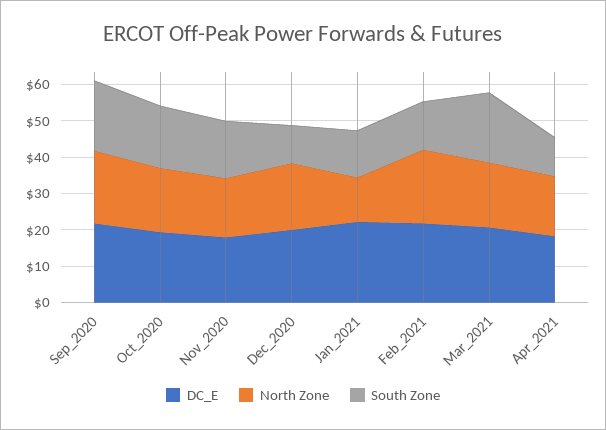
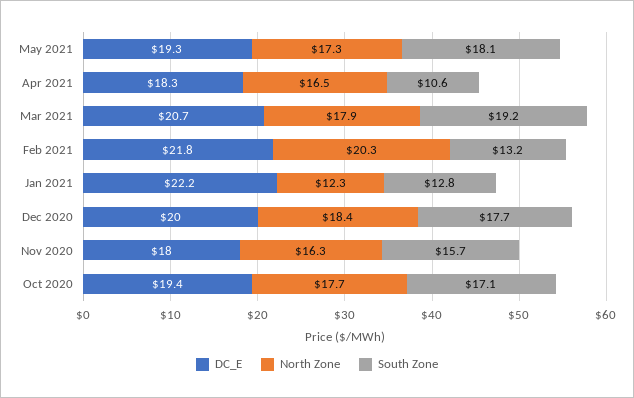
DC_E, Sep_2020: 22.5 -> none
North Zone, Sep_2020: 20 -> none
South Zone, Sep_2020: 20 -> none
South Zone, Dec_2020: 10 -> 17.7
DC_E, May 2021: none -> 19.3
North Zone, May 2021: none -> 17.3
South Zone, May 2021: none -> 18.1

